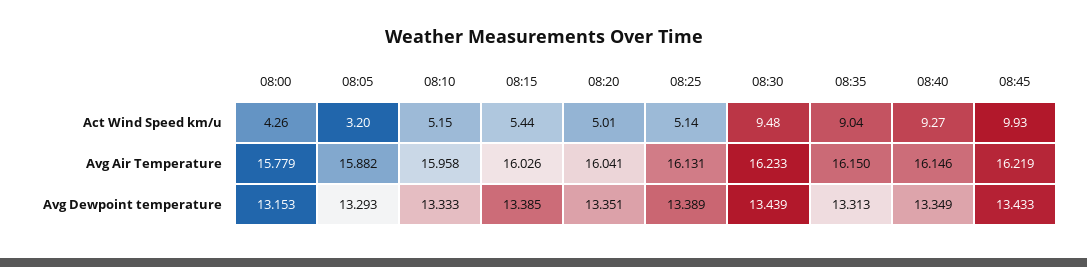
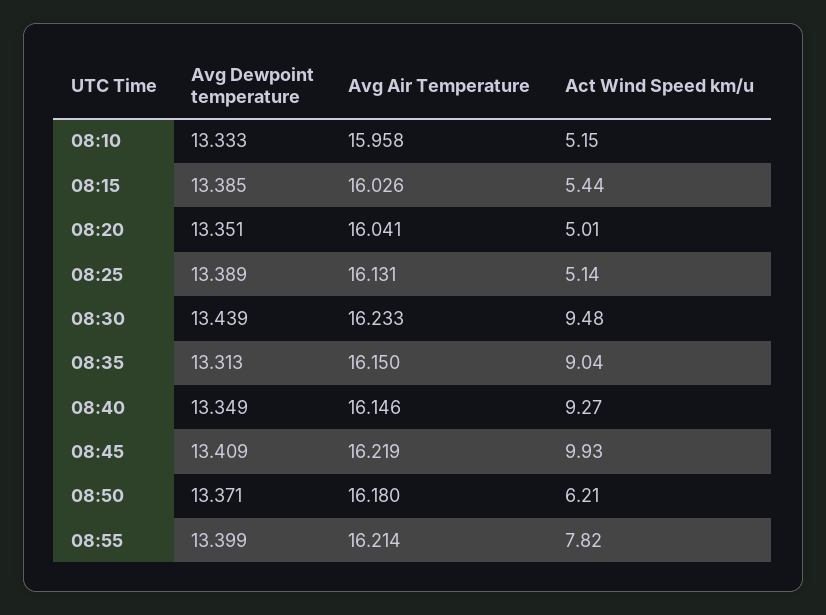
08:00, Act Wind Speed km/u: 4.26 -> none
08:05, Act Wind Speed km/u: 3.2 -> none
08:00, Avg Air Temperature: 15.779 -> none
08:05, Avg Air Temperature: 15.882 -> none
08:00, Avg Dewpoint temperature: 13.153 -> none
08:05, Avg Dewpoint temperature: 13.293 -> none
08:45, Avg Dewpoint temperature: 13.433 -> 13.409
08:50, Avg Dewpoint temperature: none -> 13.371
08:50, Avg Air Temperature: none -> 16.18
08:50, Act Wind Speed km/u: none -> 6.21
08:55, Avg Dewpoint temperature: none -> 13.399
08:55, Avg Air Temperature: none -> 16.214
08:55, Act Wind Speed km/u: none -> 7.82

